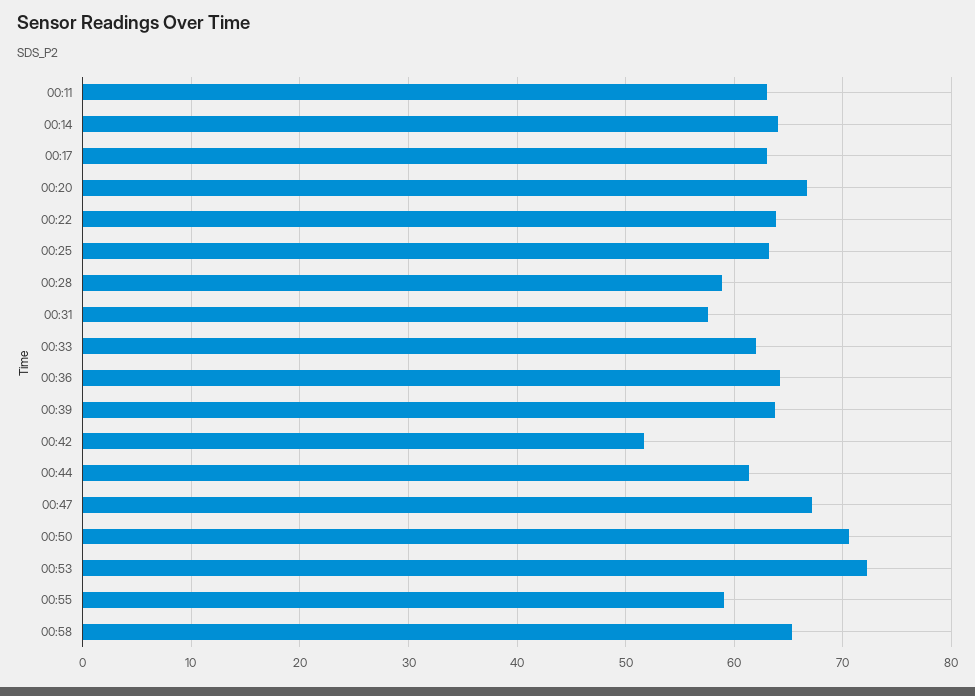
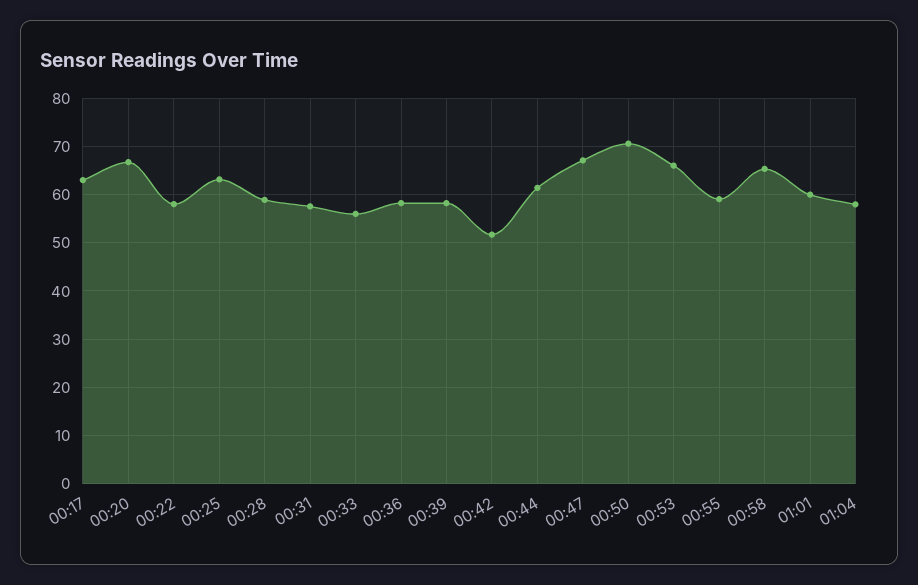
00:11: 63 -> none
00:14: 64 -> none
00:22: 64 -> 58
00:33: 62 -> 56
00:36: 64 -> 58
00:39: 64 -> 58
00:53: 72 -> 66
01:01: none -> 60
01:04: none -> 58

